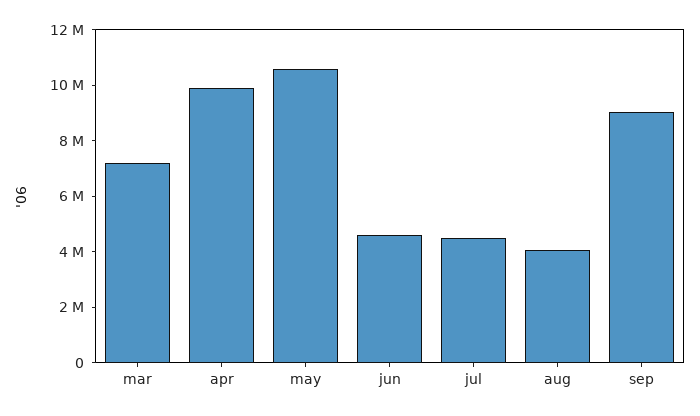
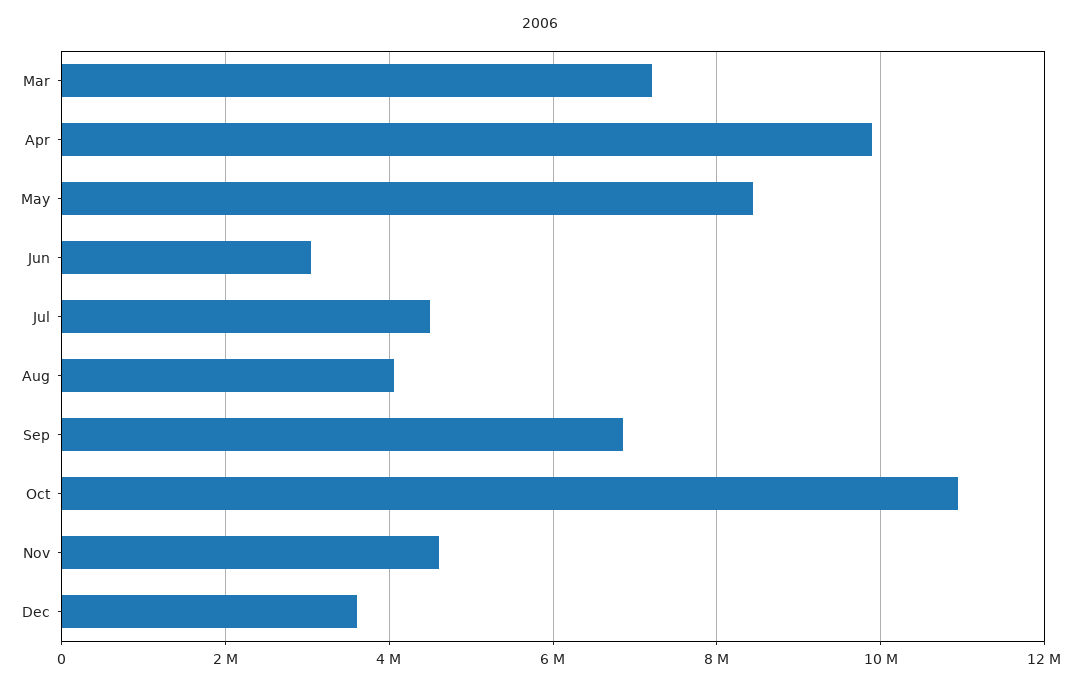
may: 10500000 -> 8400000
jun: 4500000 -> 3000000
sep: 9000000 -> 6800000
Oct: none -> 11000000
Nov: none -> 4600000
Dec: none -> 3600000

